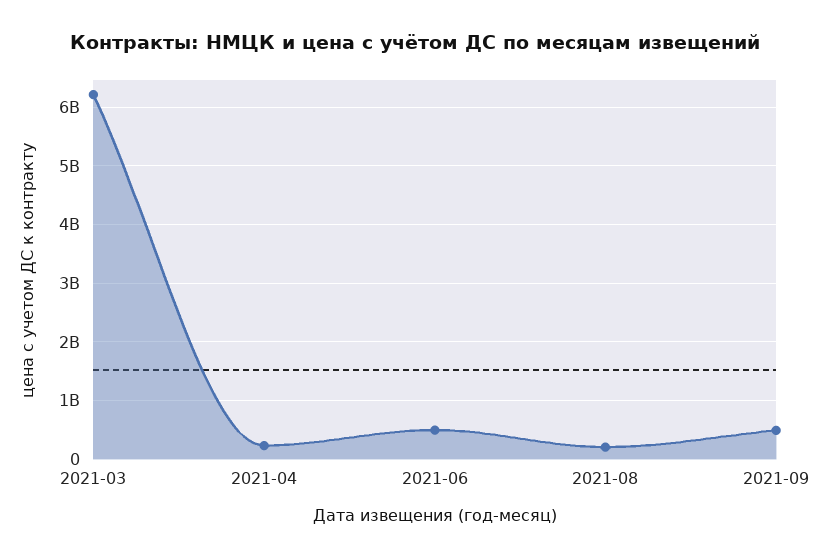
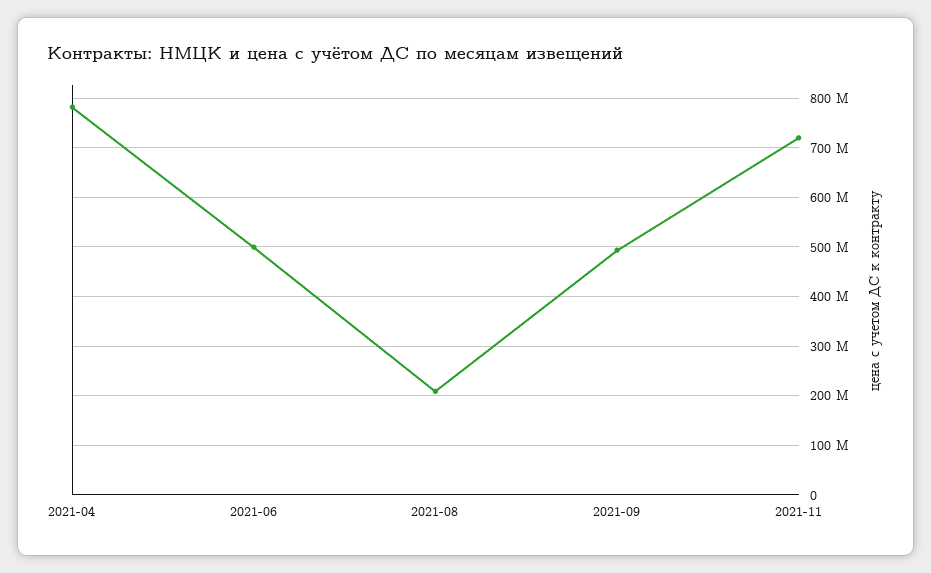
2021-03: 6200000000 -> none
2021-04: 200000000 -> 780000000
2021-11: none -> 720000000

